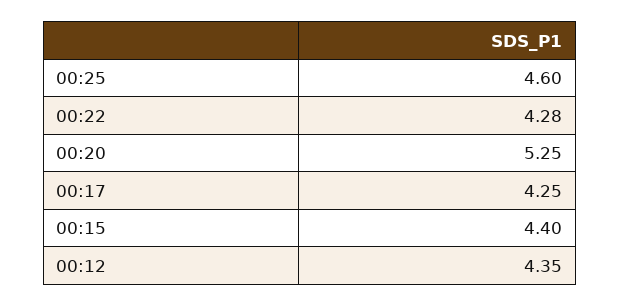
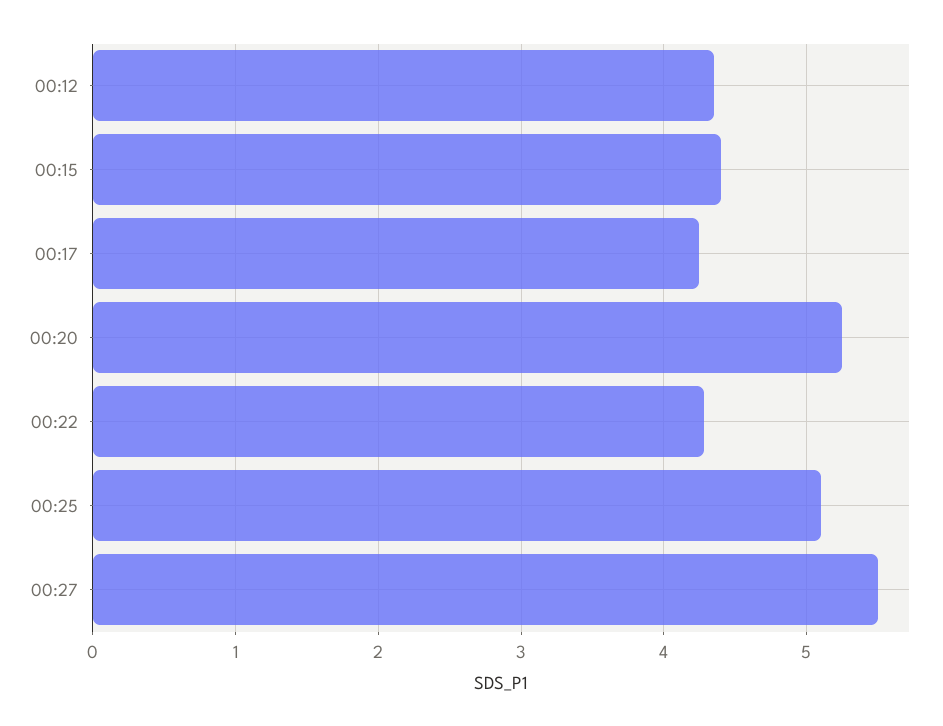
00:25: 4.6 -> 5.1
00:27: none -> 5.5

